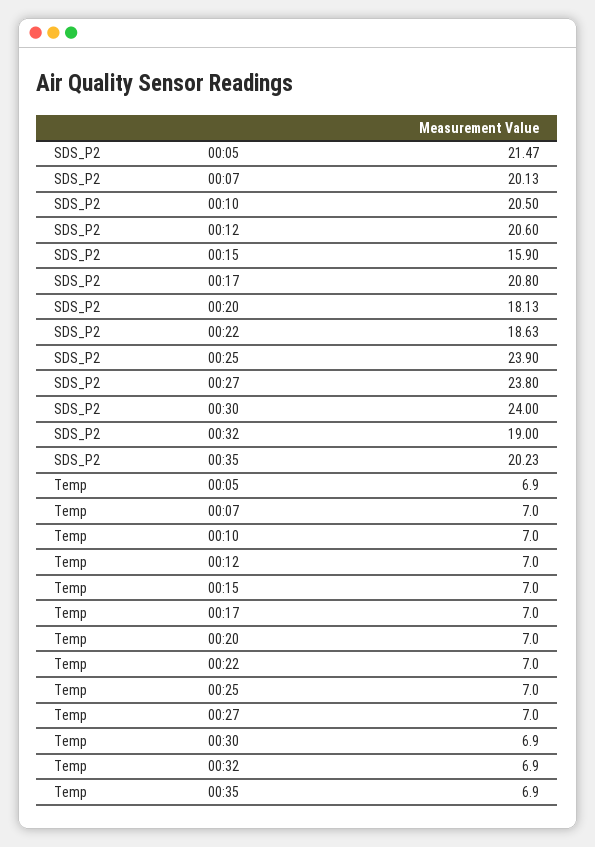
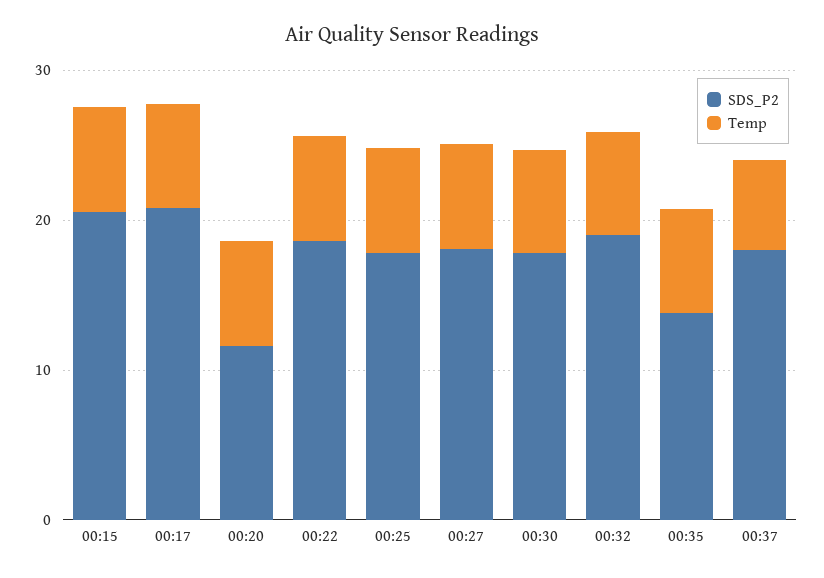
SDS_P2, 00:05: 21.47 -> none
SDS_P2, 00:07: 20.13 -> none
SDS_P2, 00:10: 20.5 -> none
SDS_P2, 00:12: 20.6 -> none
SDS_P2, 00:15: 15.9 -> 20
SDS_P2, 00:20: 18.13 -> 12
SDS_P2, 00:25: 23.9 -> 18
SDS_P2, 00:27: 23.8 -> 18
SDS_P2, 00:30: 24 -> 18
SDS_P2, 00:35: 20.23 -> 14
Temp, 00:05: 6.9 -> none
Temp, 00:07: 7 -> none
Temp, 00:10: 7 -> none
Temp, 00:12: 7 -> none
SDS_P2, 00:37: none -> 18
Temp, 00:37: none -> 6

